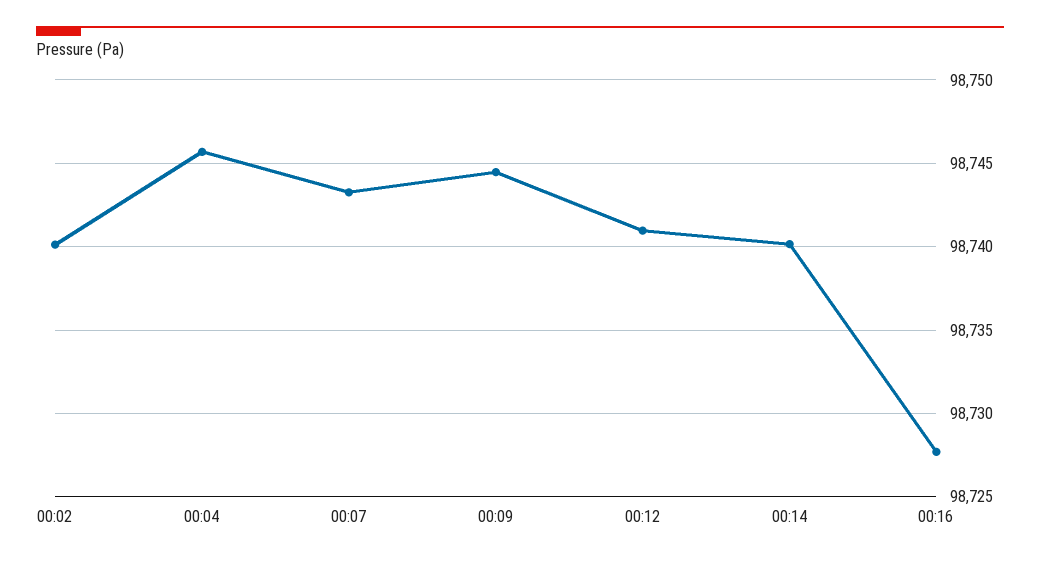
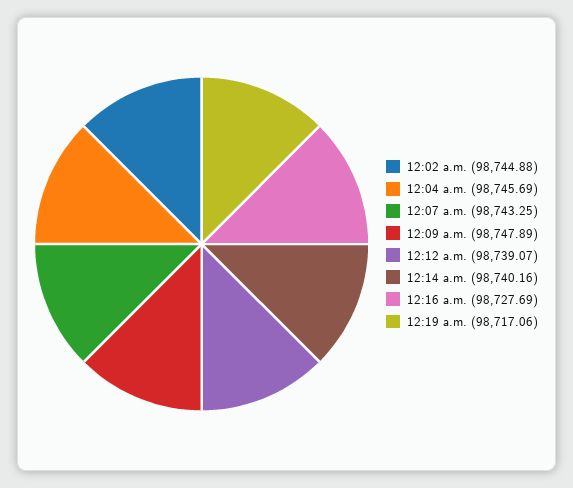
00:02: 98740 -> 98744.88
00:09: 98744.5 -> 98747.89
00:12: 98741 -> 98739.07
12:19 a.m.: none -> 98717.06

